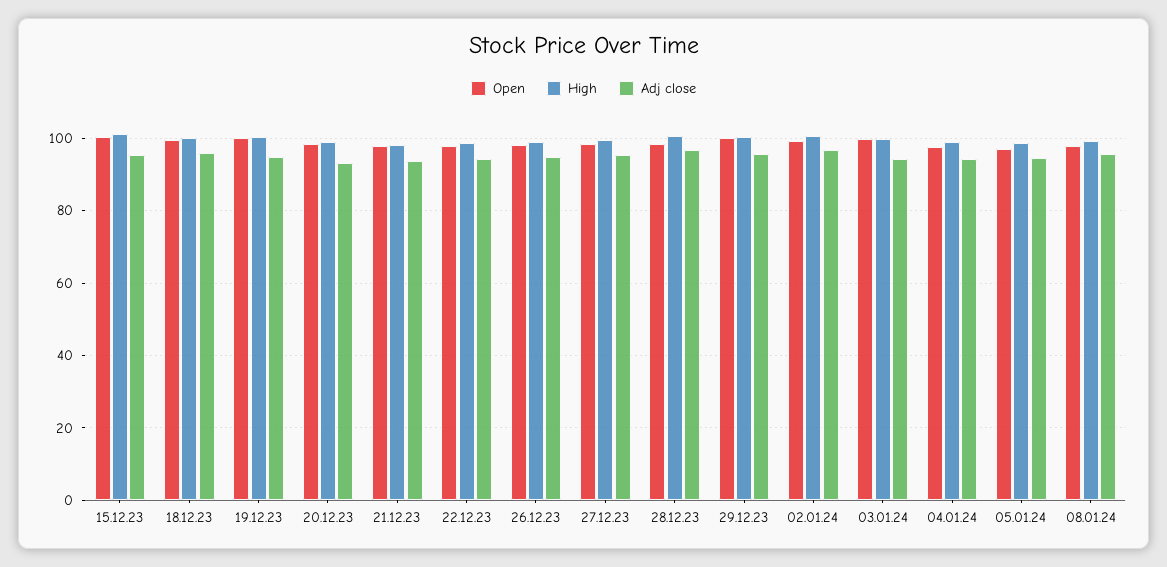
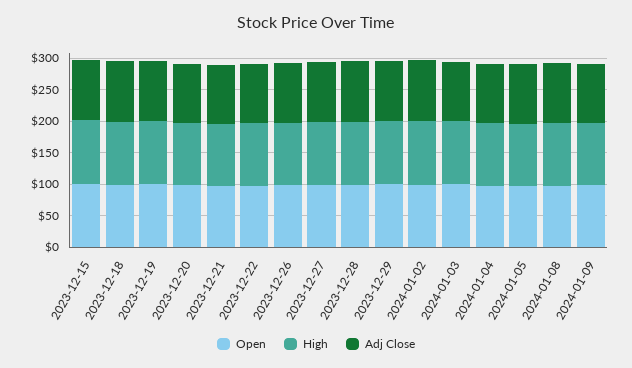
Open, 2024-01-09: none -> 100
High, 2024-01-09: none -> 100
Adj close, 2024-01-09: none -> 100

